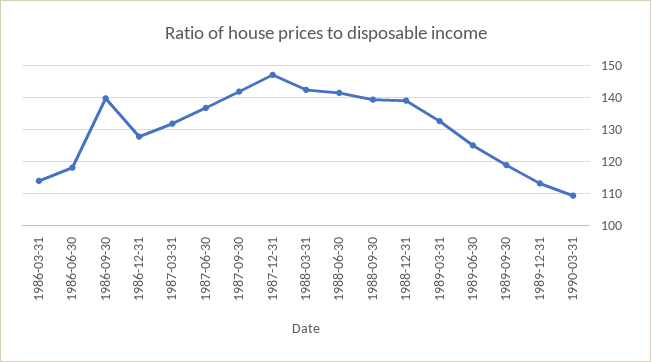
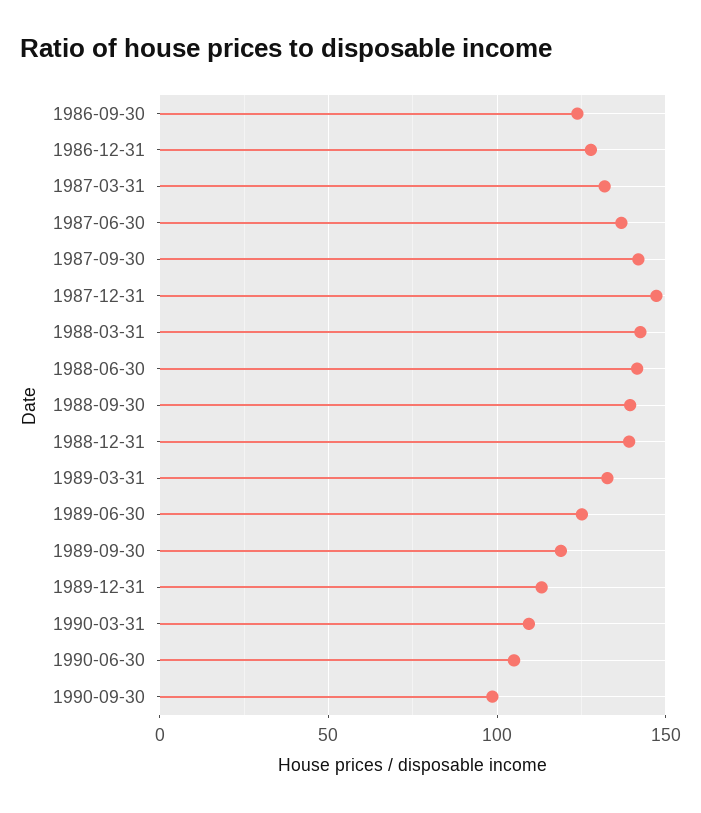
1986-03-31: 114 -> none
1986-06-30: 118 -> none
1986-09-30: 140 -> 125
1990-06-30: none -> 105
1990-09-30: none -> 100

